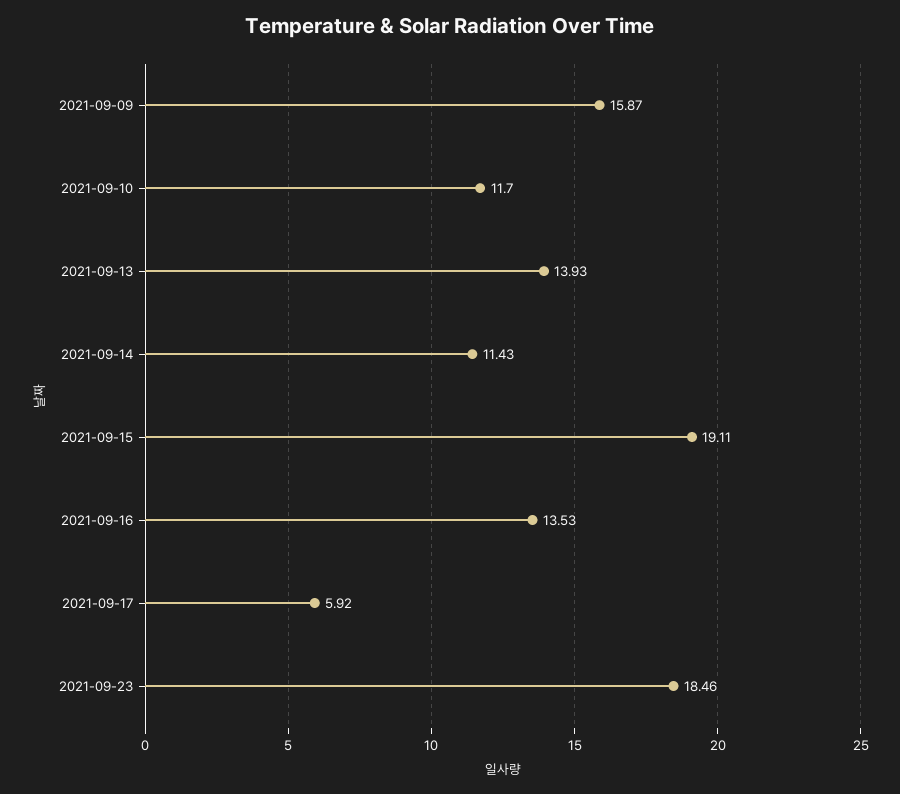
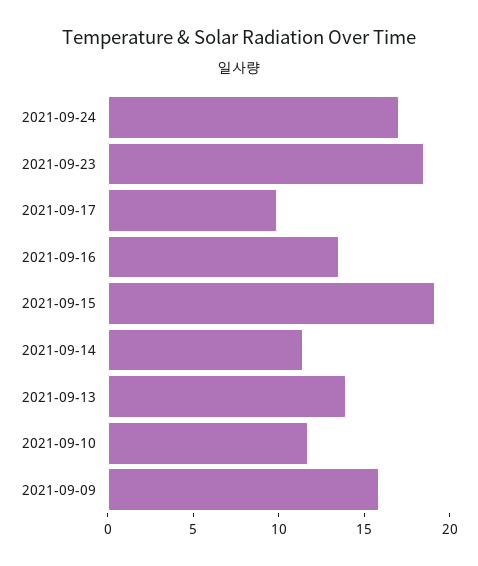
2021-09-17: 5.92 -> 10
2021-09-24: none -> 17

